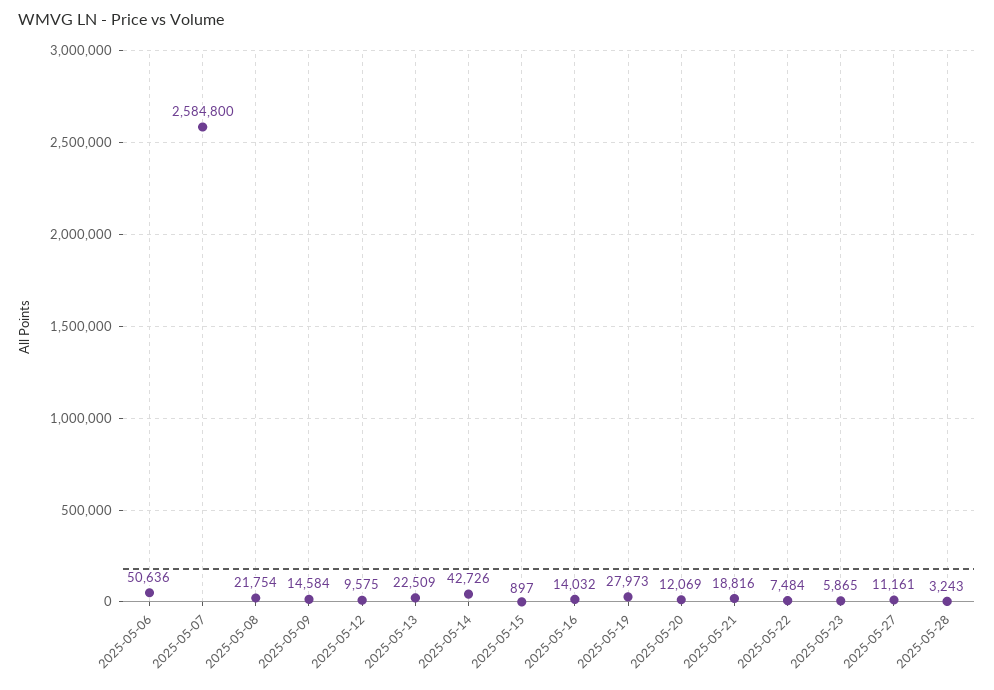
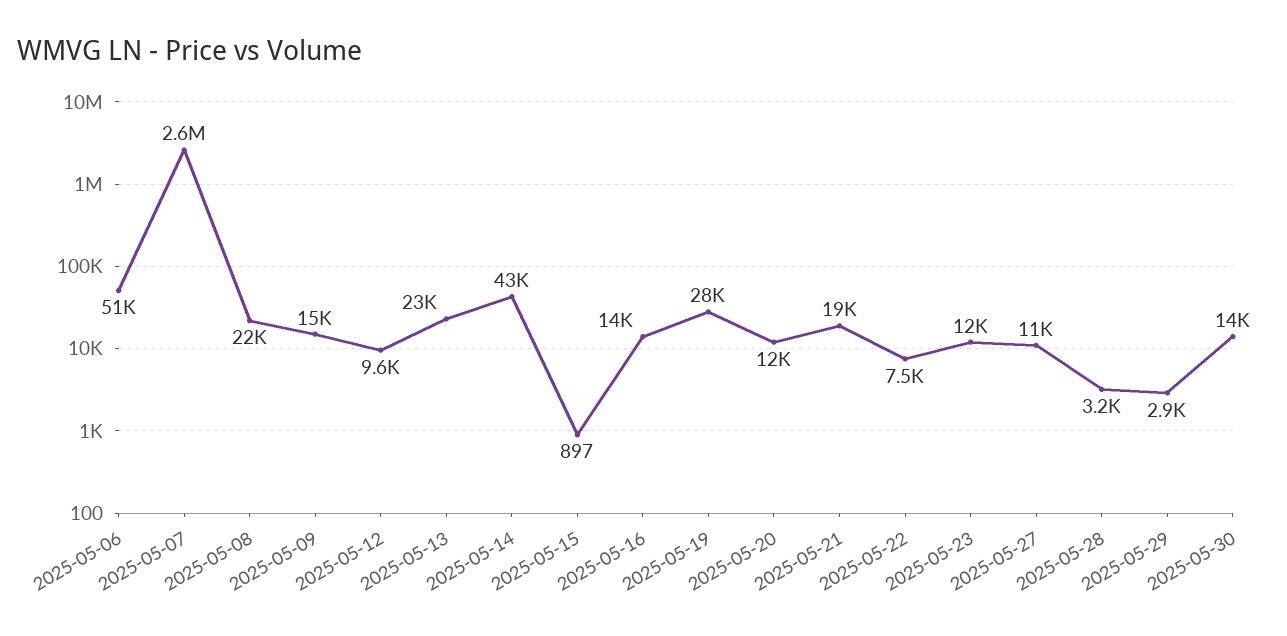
2025-05-23: 5865 -> 12000
2025-05-29: none -> 2900
2025-05-30: none -> 14000

